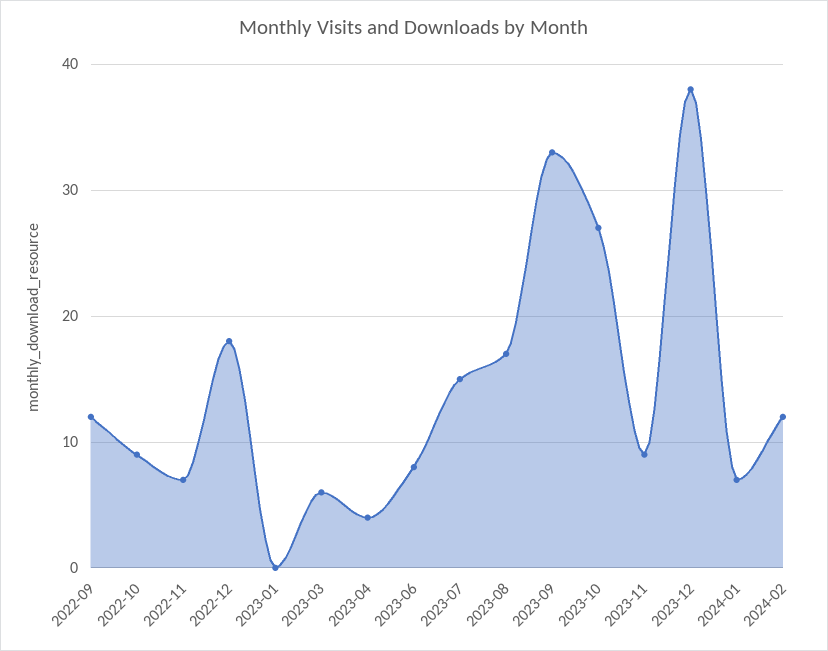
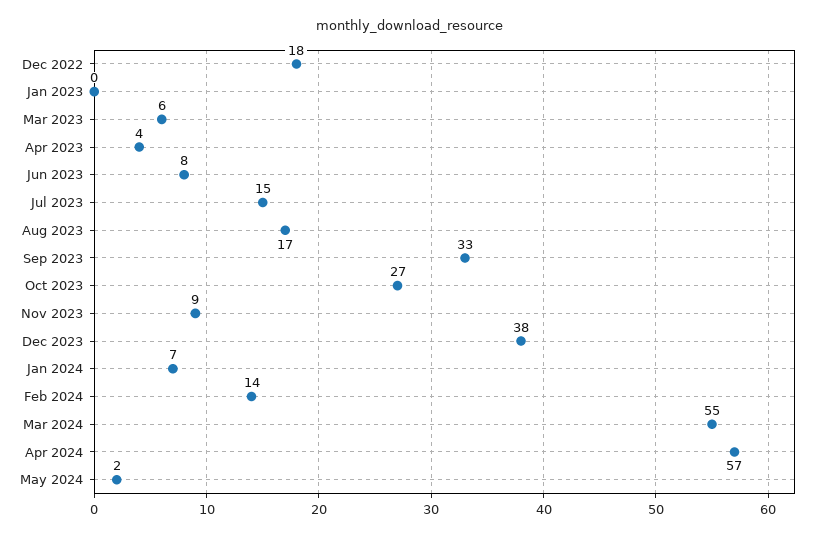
2022-09: 12 -> none
2022-10: 9 -> none
2022-11: 7 -> none
2024-02: 12 -> 14
Mar 2024: none -> 55
Apr 2024: none -> 57
May 2024: none -> 2

